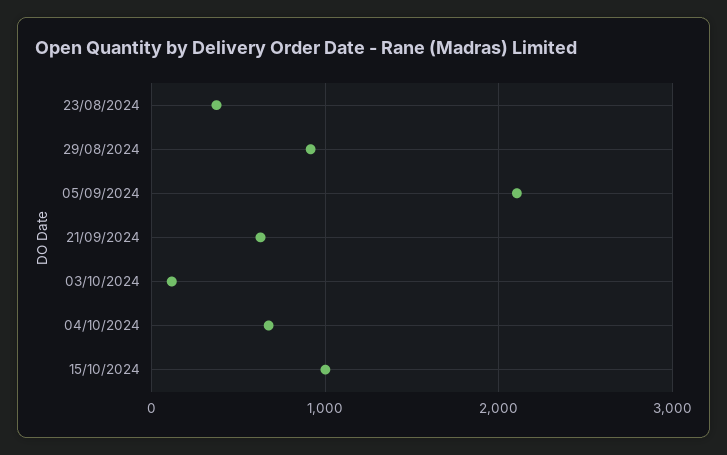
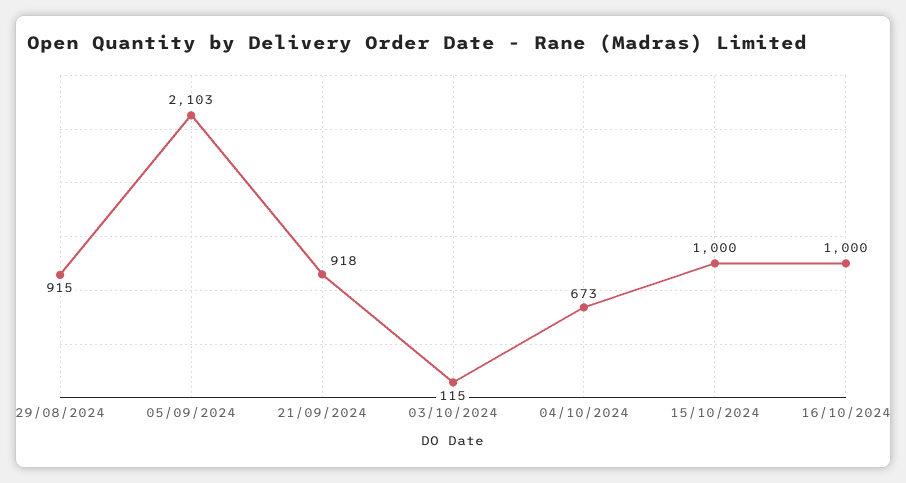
23/08/2024: 400 -> none
21/09/2024: 600 -> 918
16/10/2024: none -> 1000

